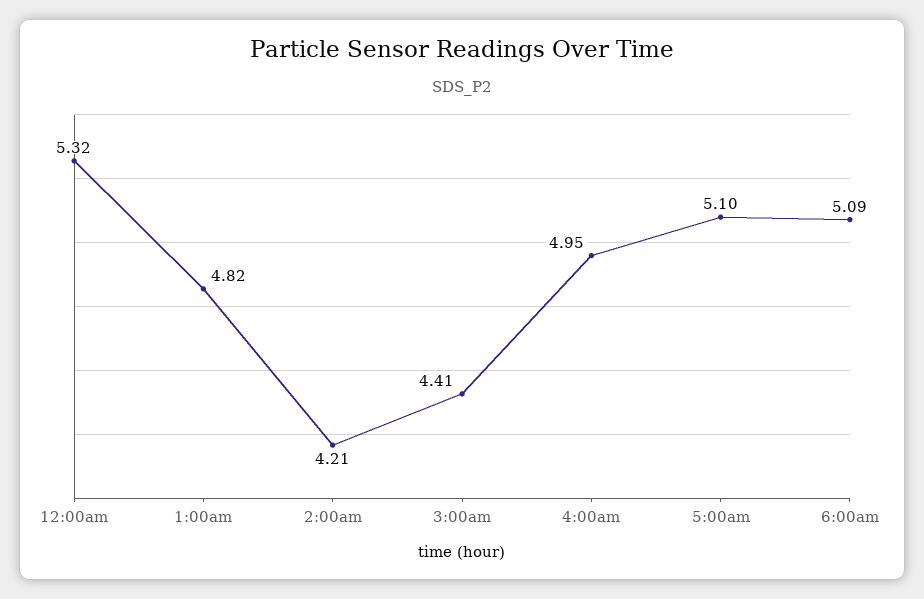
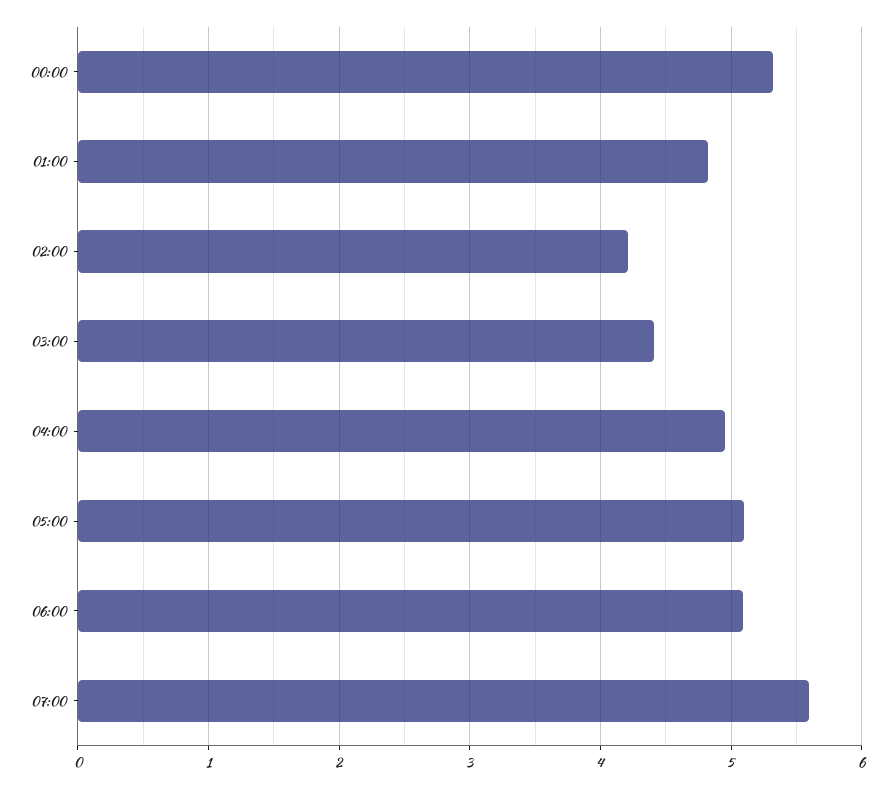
07:00: none -> 5.6

